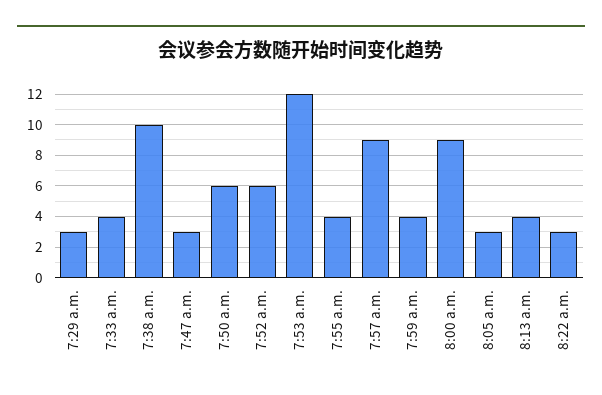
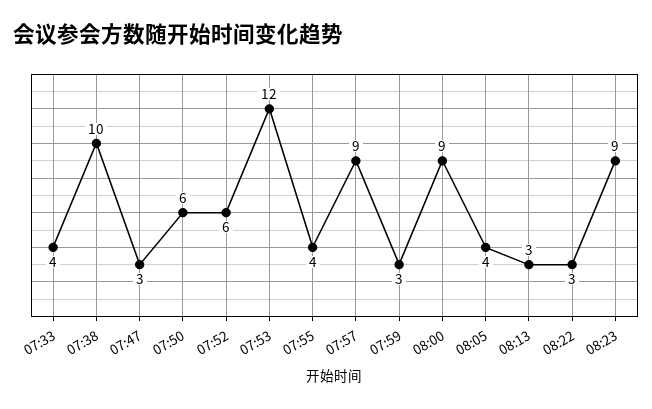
7:29 a.m.: 3 -> none
7:59 a.m.: 4 -> 3
8:05 a.m.: 3 -> 4
8:13 a.m.: 4 -> 3
08:23: none -> 9

